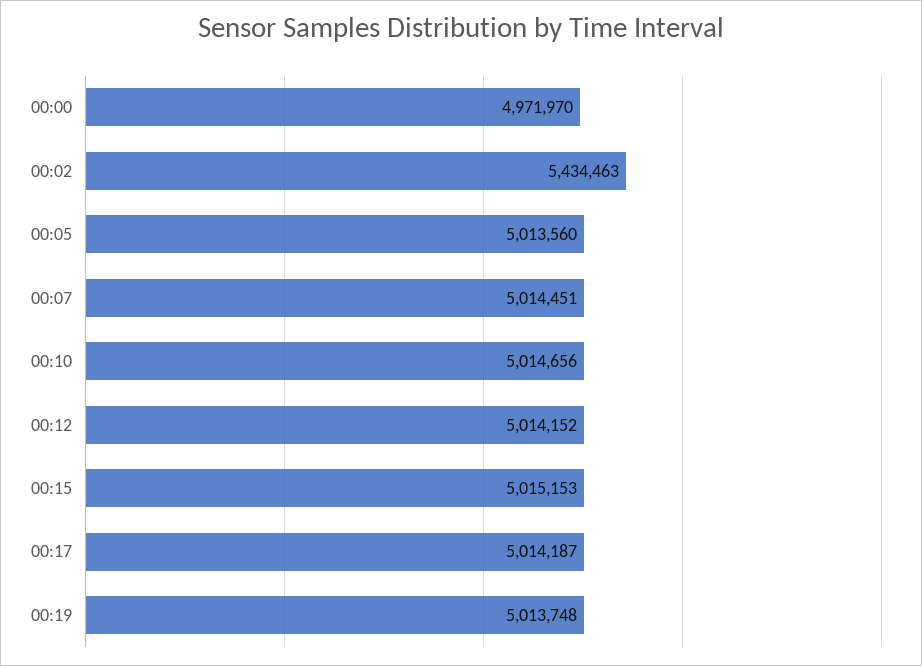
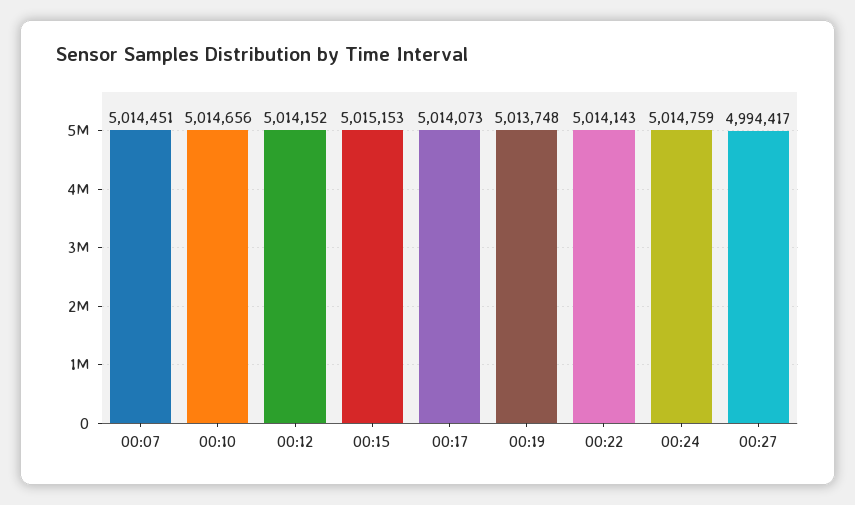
00:00: 4971970 -> none
00:02: 5434463 -> none
00:05: 5013560 -> none
00:17: 5014187 -> 5014073
00:22: none -> 5014143
00:24: none -> 5014759
00:27: none -> 4994417

